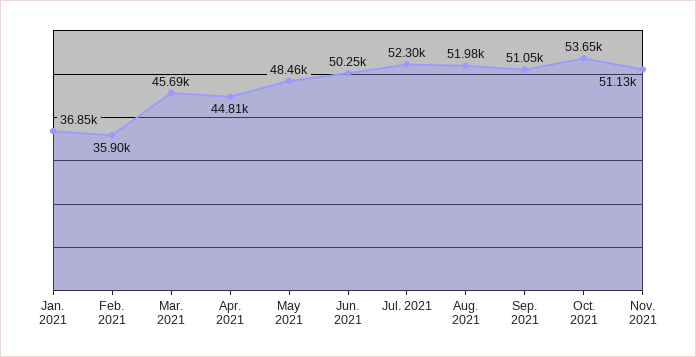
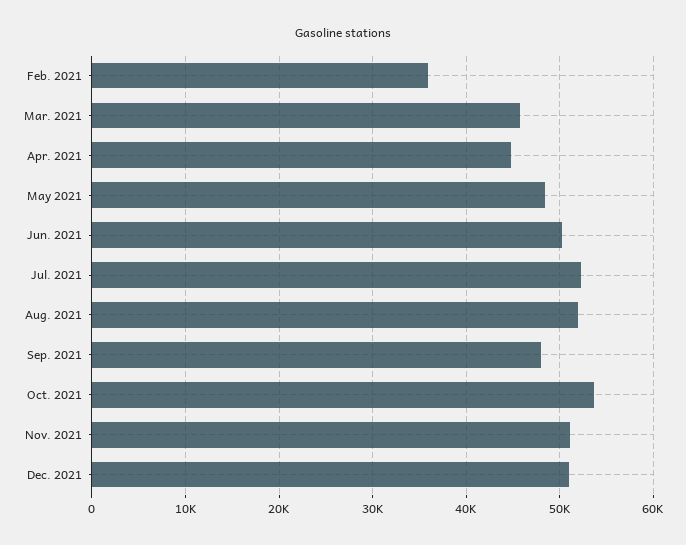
Jan. 2021: 36850 -> none
Sep. 2021: 51050 -> 48000
Dec. 2021: none -> 51000

